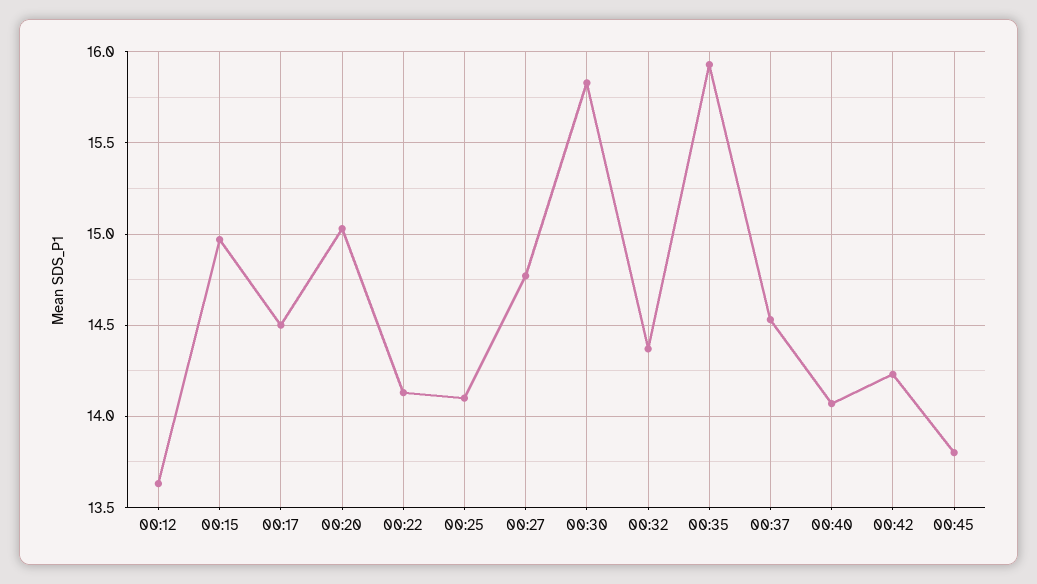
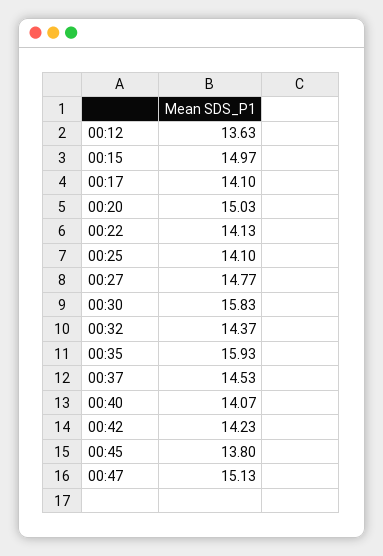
00:17: 14.5 -> 14.1
00:47: none -> 15.13

